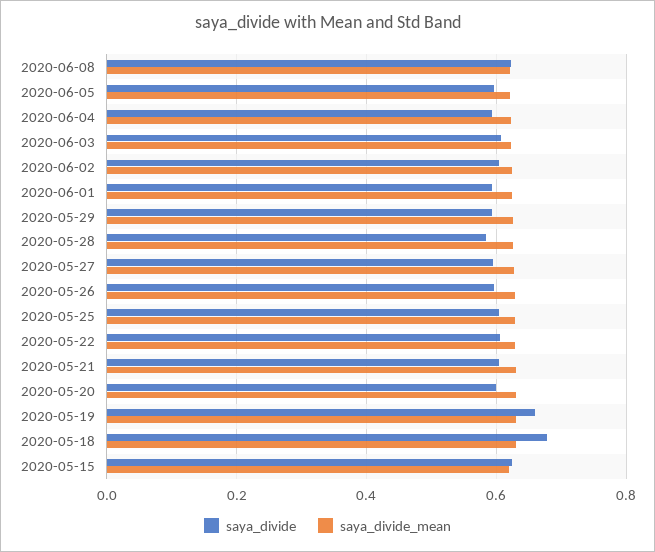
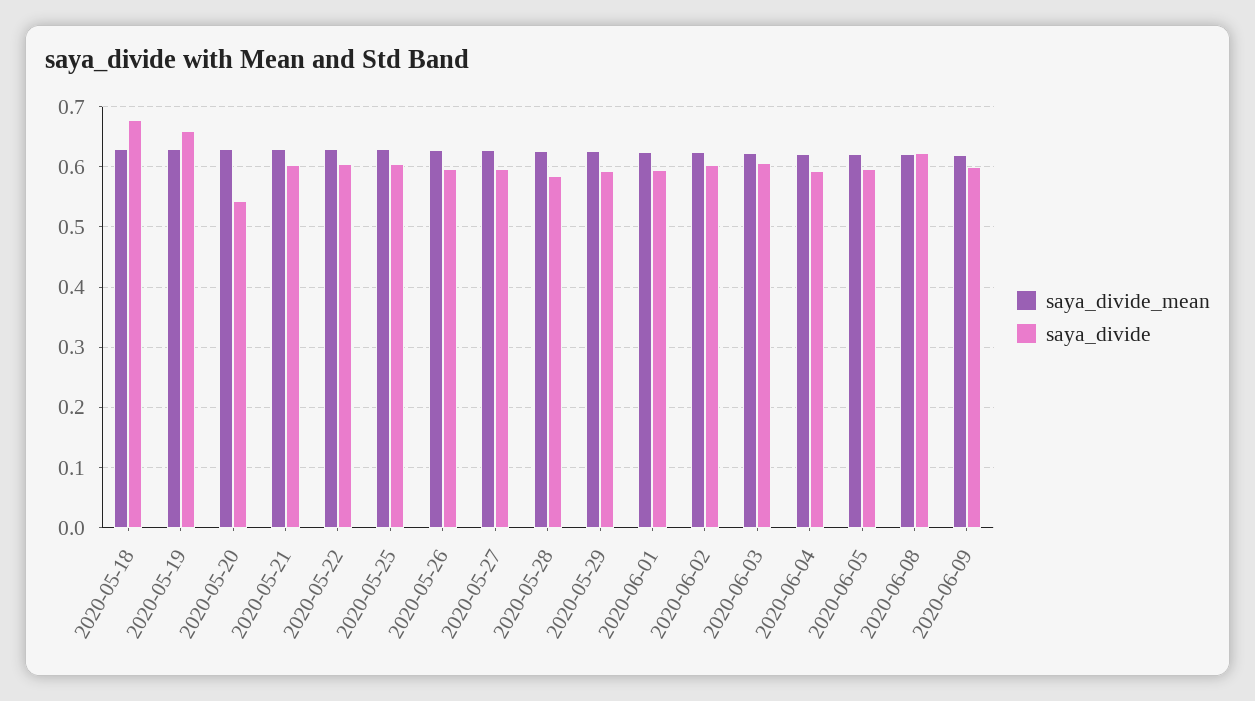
saya_divide, 2020-05-20: 0.6 -> 0.54
saya_divide, 2020-05-15: 0.62 -> none
saya_divide_mean, 2020-05-15: 0.62 -> none
saya_divide_mean, 2020-06-09: none -> 0.62
saya_divide, 2020-06-09: none -> 0.6

